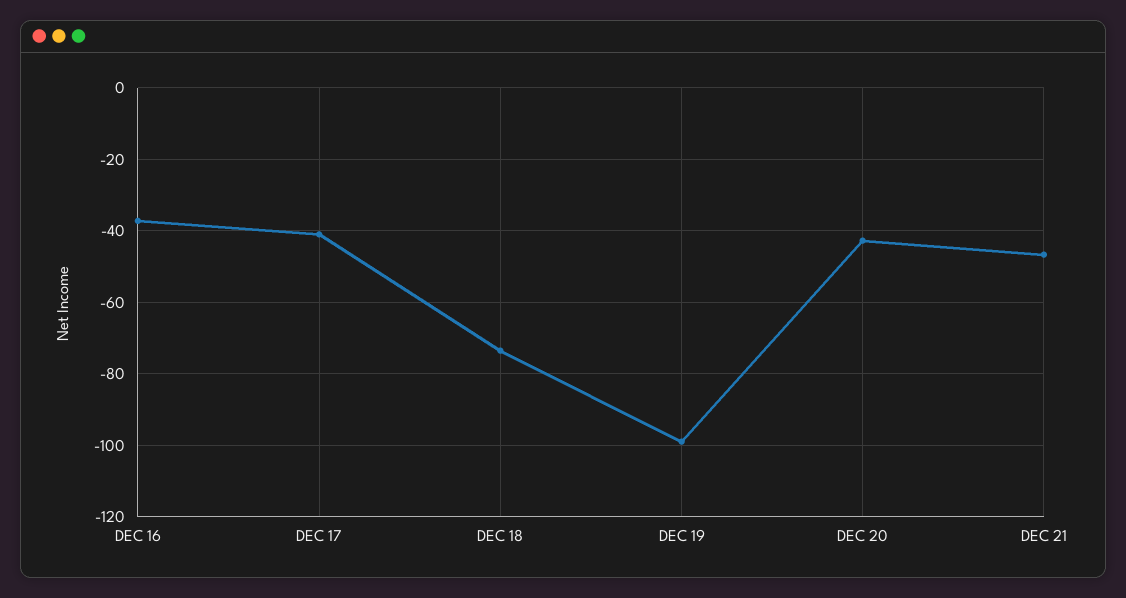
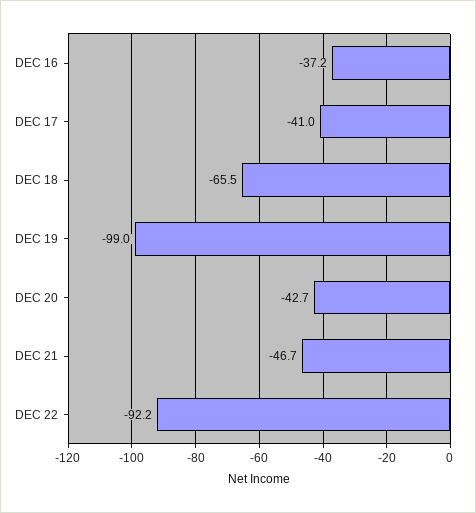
DEC 18: -74 -> -65.5
DEC 22: none -> -92.2

